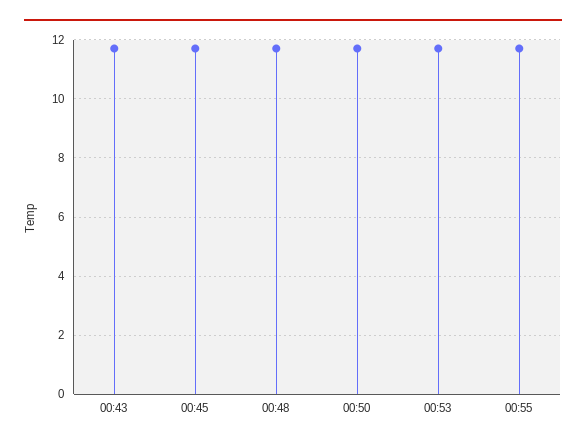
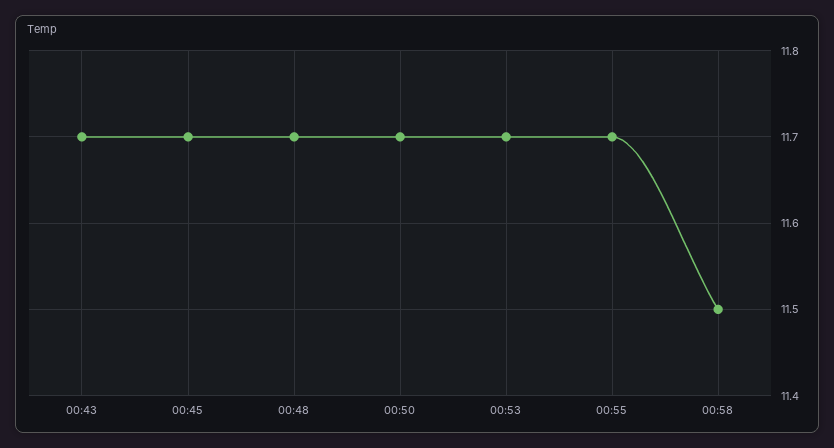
00:58: none -> 11.5

